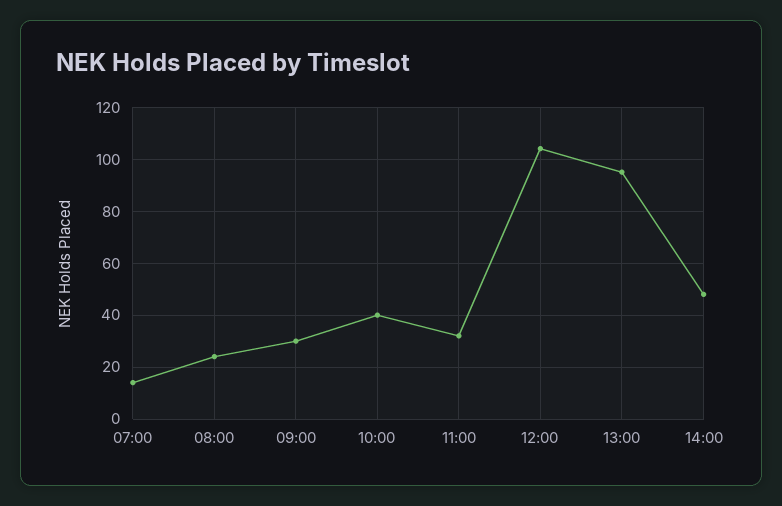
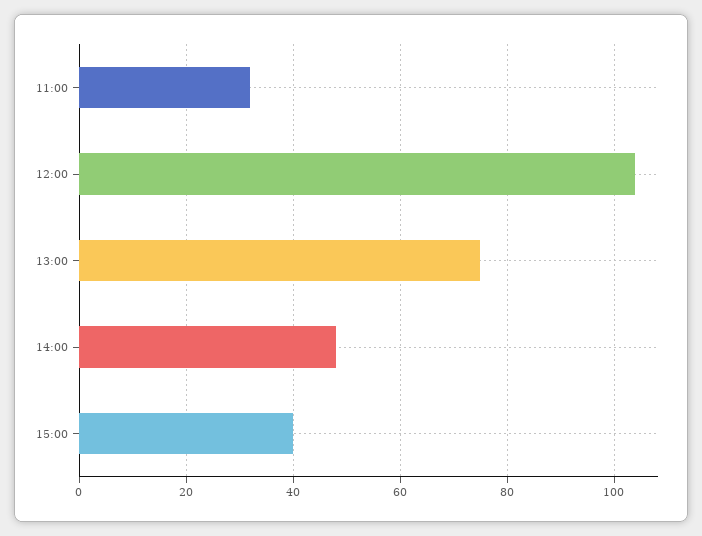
07:00: 15 -> none
08:00: 25 -> none
09:00: 30 -> none
10:00: 40 -> none
13:00: 95 -> 75
15:00: none -> 40

